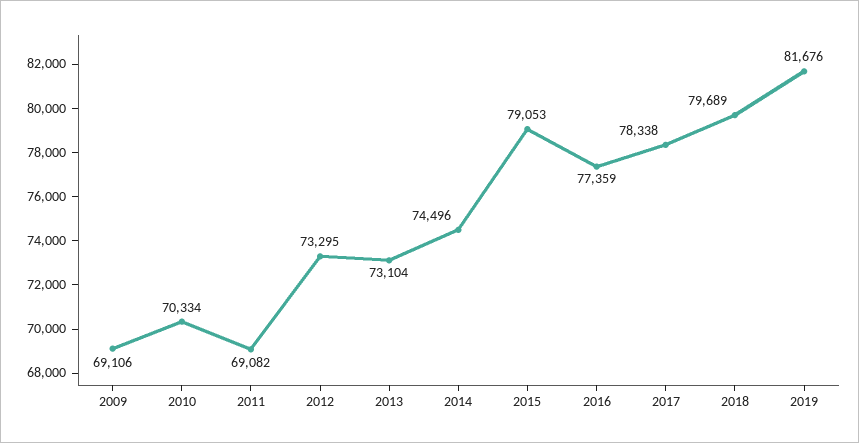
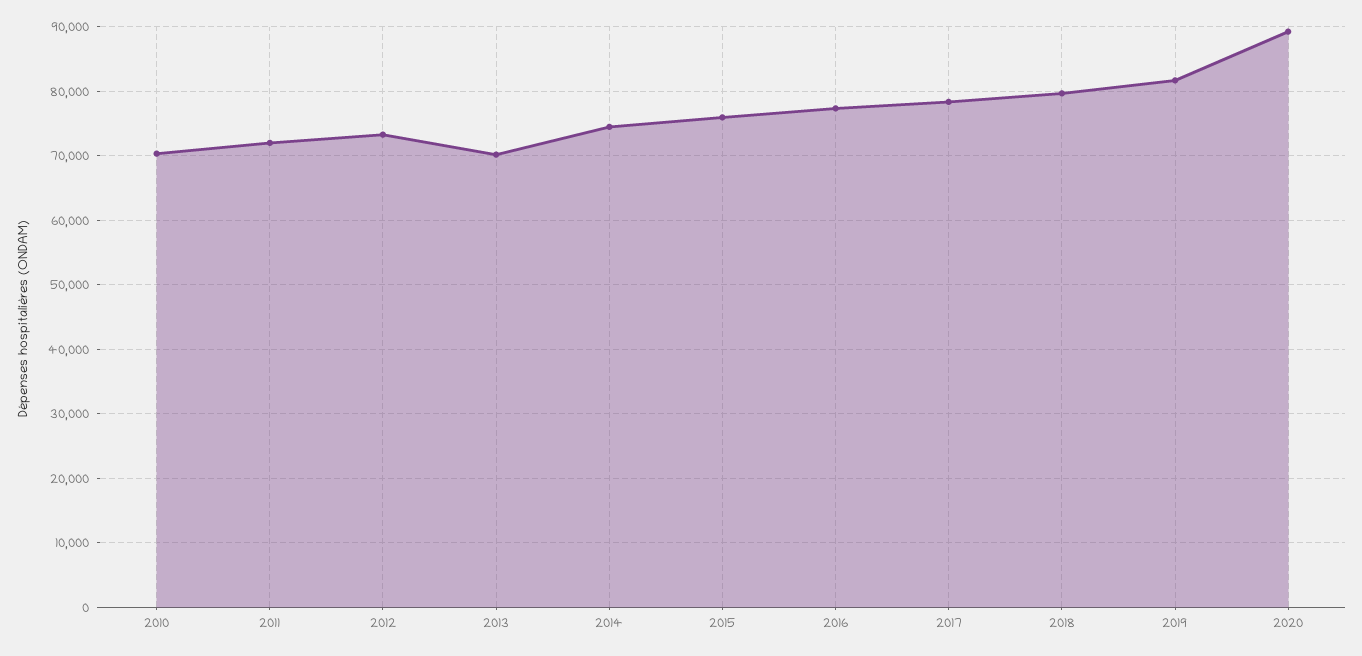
2009: 69106 -> none
2011: 69082 -> 72000
2013: 73104 -> 70000
2015: 79053 -> 76000
2020: none -> 89000

